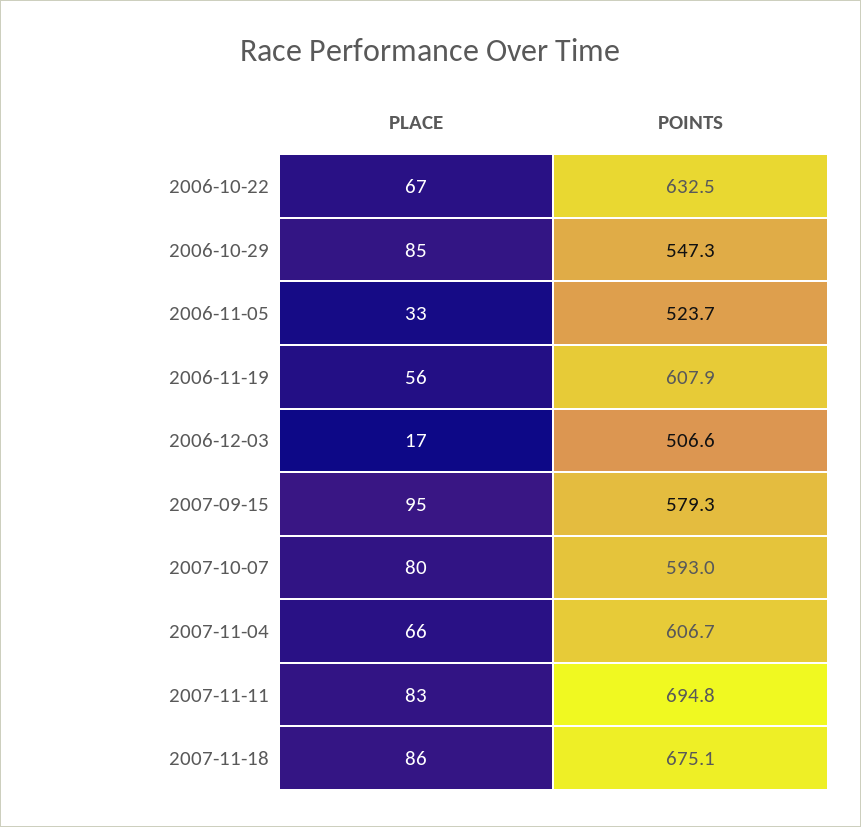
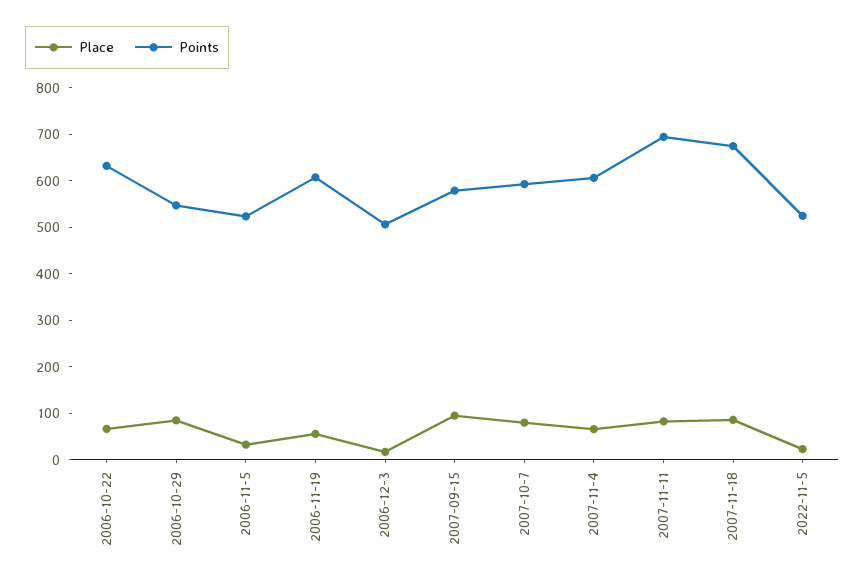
PLACE, 2022-11-5: none -> 20
POINTS, 2022-11-5: none -> 520

